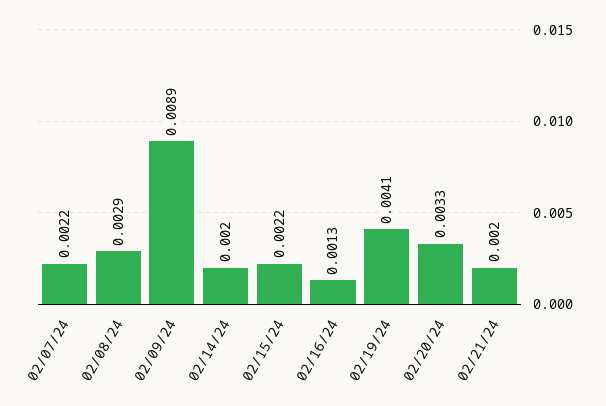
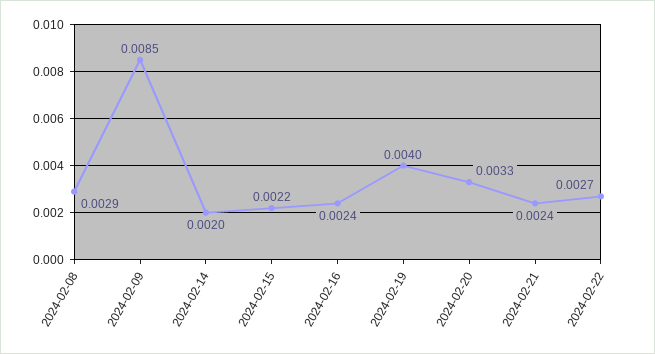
02/07/24: 0.0022 -> none
02/09/24: 0.0089 -> 0.0085
02/16/24: 0.0013 -> 0.0024
02/19/24: 0.0041 -> 0.004
02/21/24: 0.002 -> 0.0024
2024-02-22: none -> 0.0027

